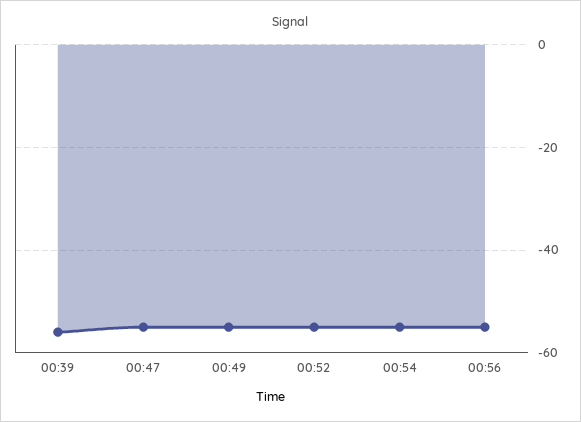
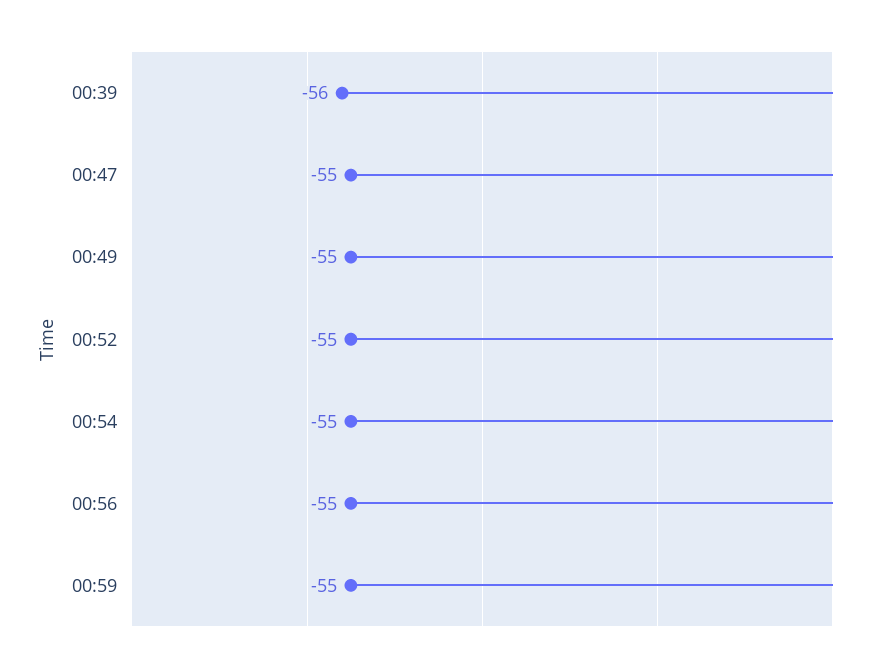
00:59: none -> -55

